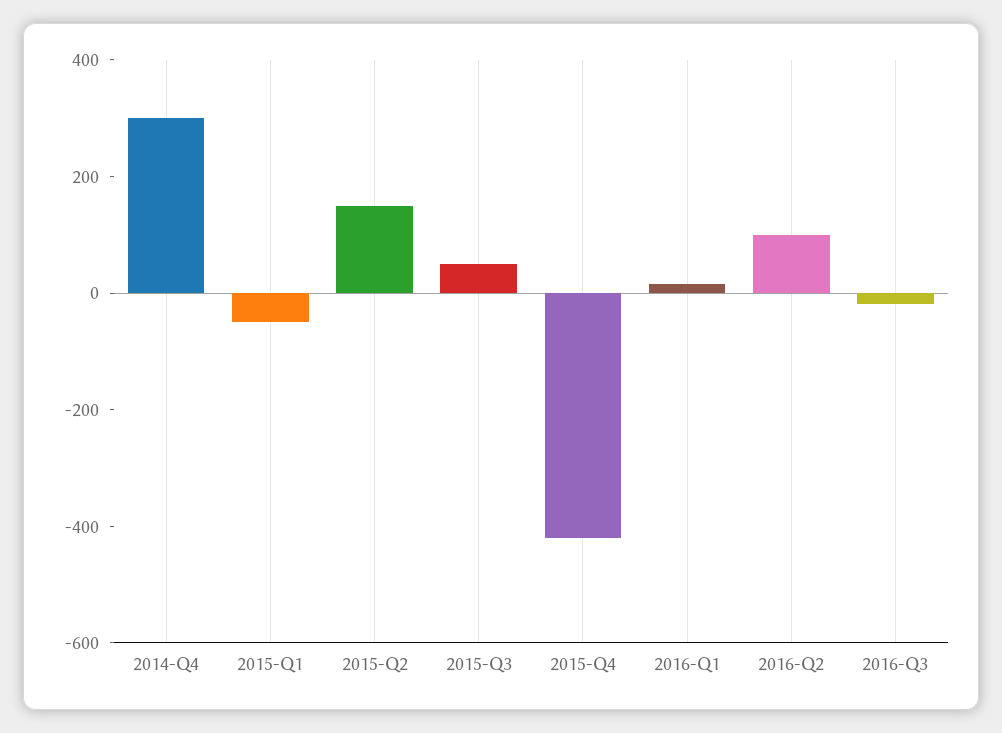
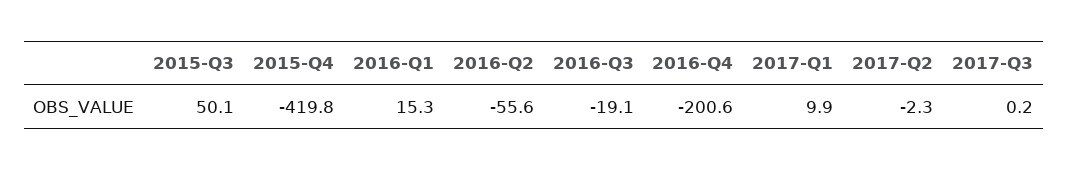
2014-Q4: 300 -> none
2015-Q1: -50 -> none
2015-Q2: 150 -> none
2016-Q2: 100 -> -55.6
2016-Q4: none -> -200.6
2017-Q1: none -> 9.9
2017-Q2: none -> -2.3
2017-Q3: none -> 0.2

